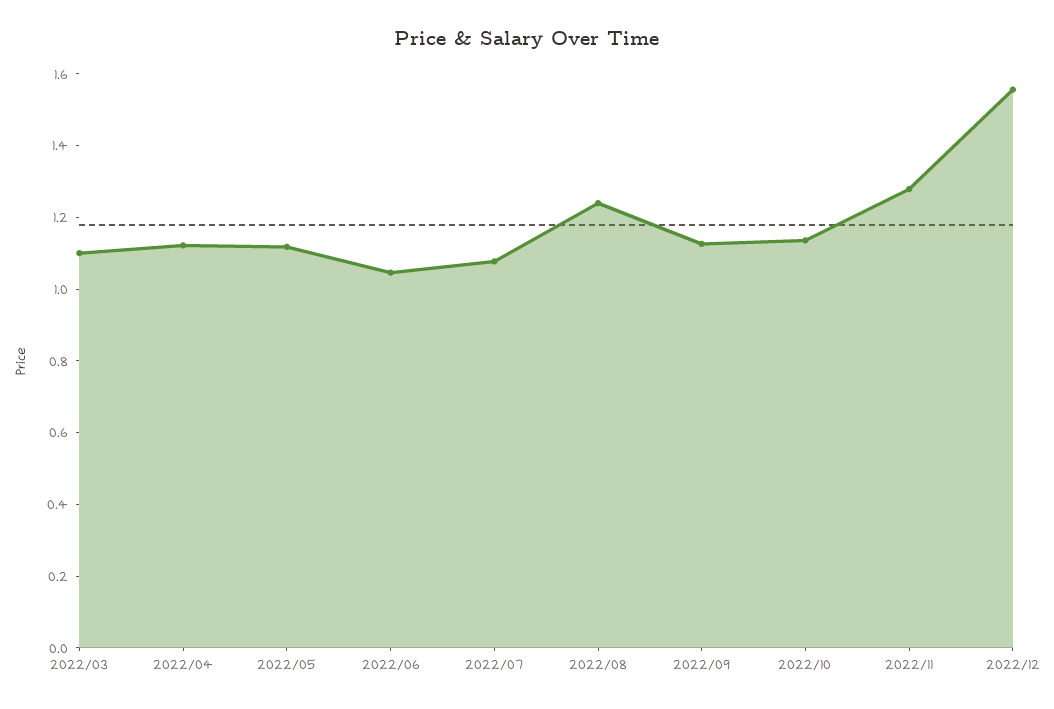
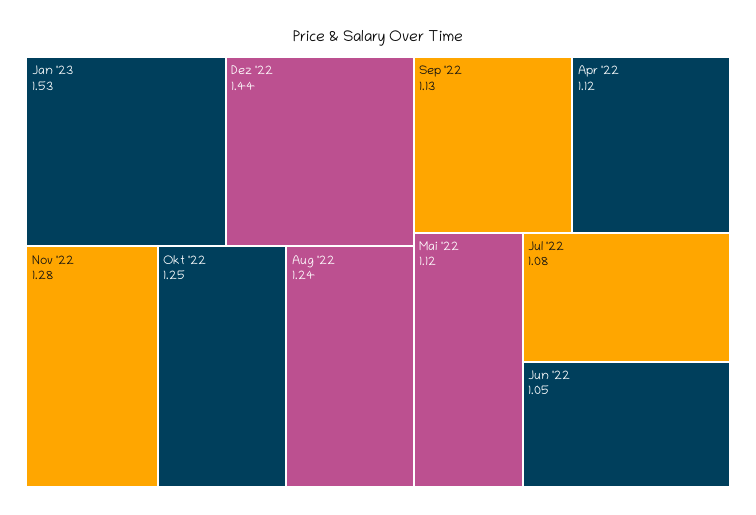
2022/03: 1.1 -> none
2022/10: 1.15 -> 1.25
2022/12: 1.55 -> 1.44
Jan '23: none -> 1.53

